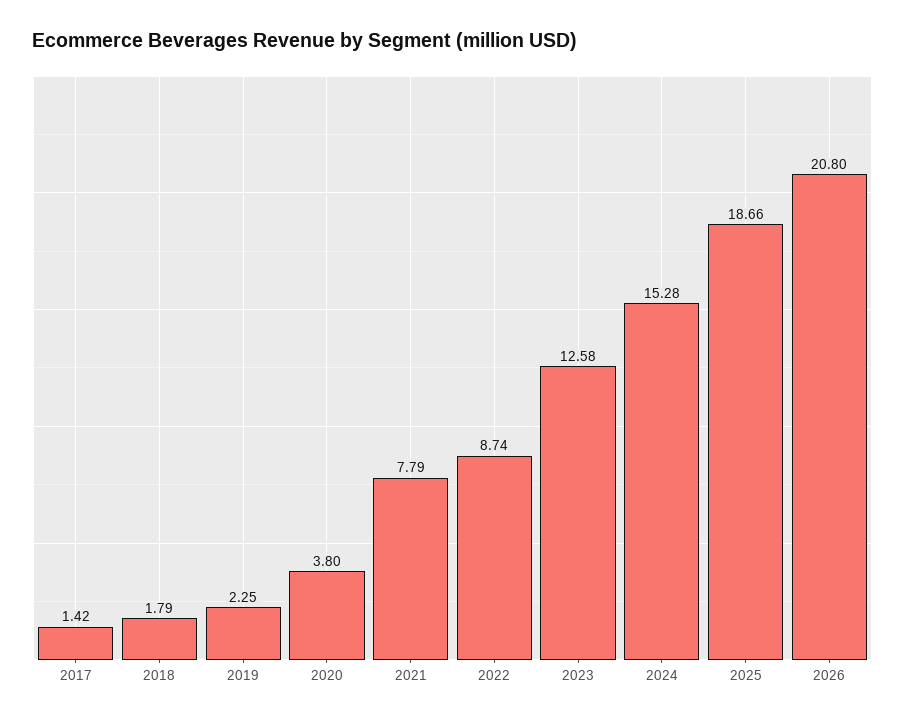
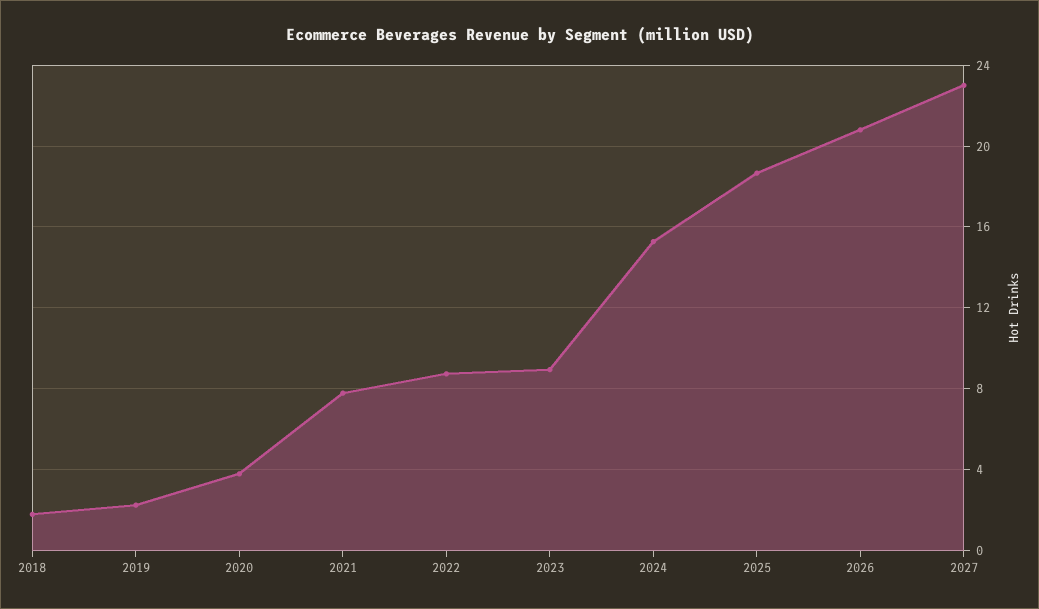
2017: 1.42 -> none
2023: 12.58 -> 9
2027: none -> 23

